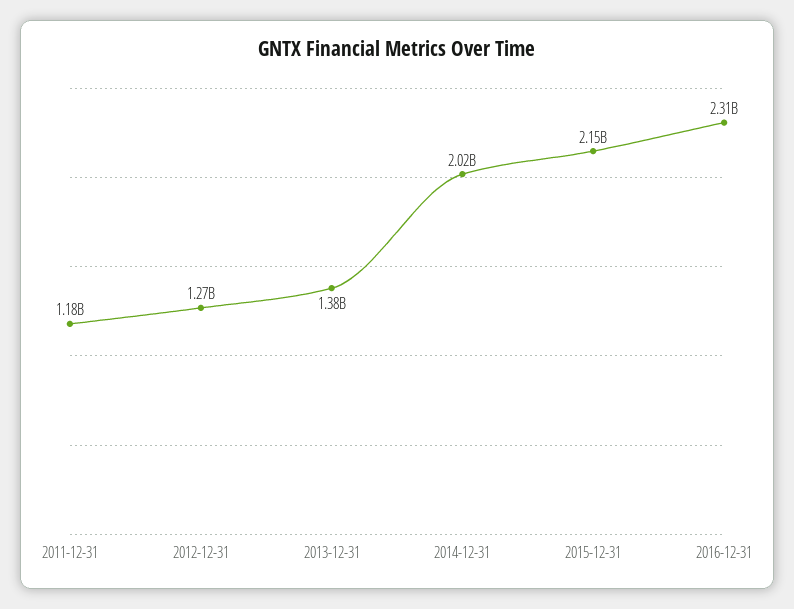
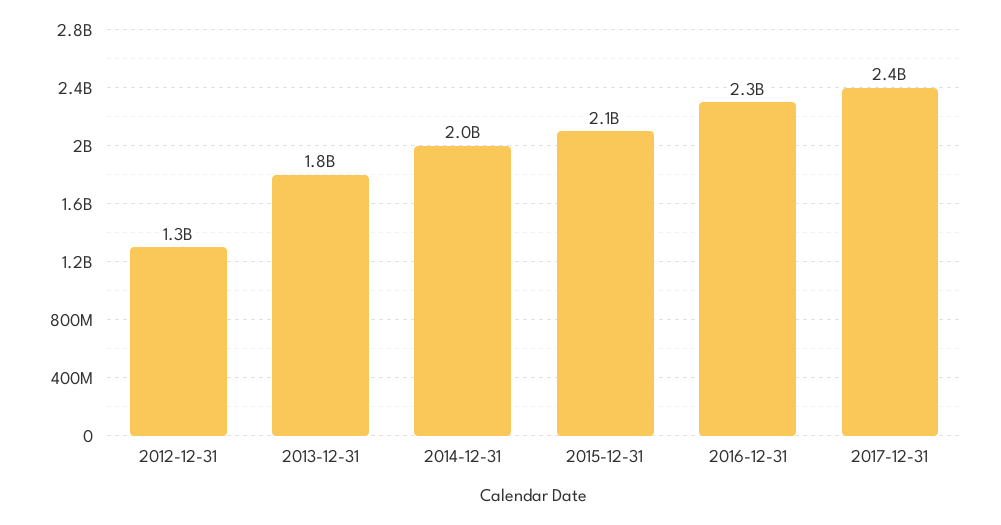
2011-12-31: 1180000000 -> none
2013-12-31: 1380000000 -> 1800000000
2017-12-31: none -> 2400000000

